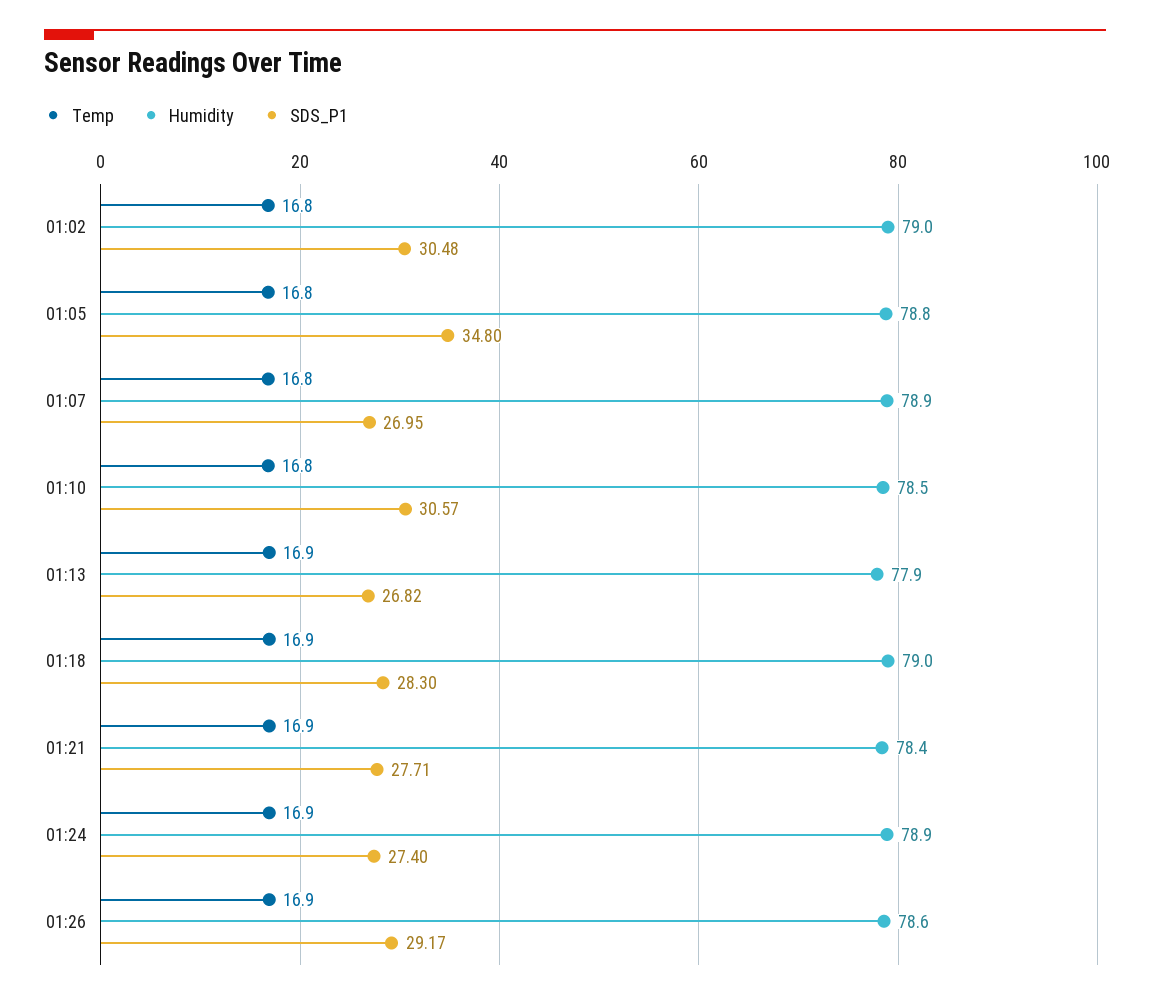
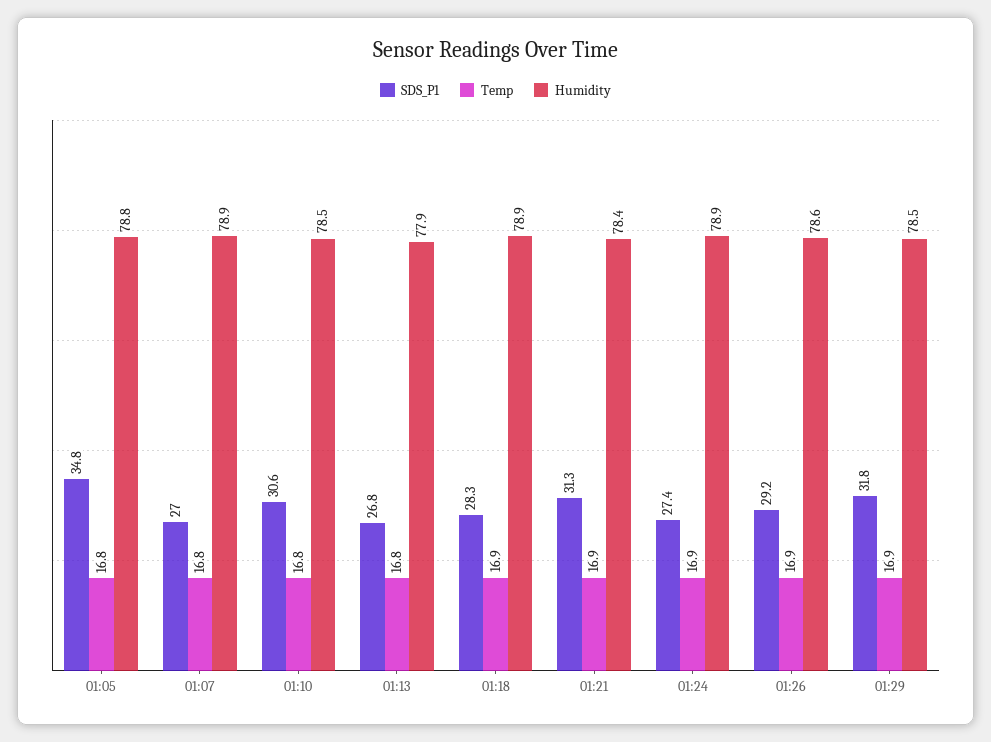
Temp, 01:02: 16.8 -> none
Humidity, 01:02: 79 -> none
SDS_P1, 01:02: 30.48 -> none
Temp, 01:13: 16.9 -> 16.8
Humidity, 01:18: 79 -> 78.9
SDS_P1, 01:21: 27.71 -> 31.3
SDS_P1, 01:29: none -> 31.8
Temp, 01:29: none -> 16.9
Humidity, 01:29: none -> 78.5

